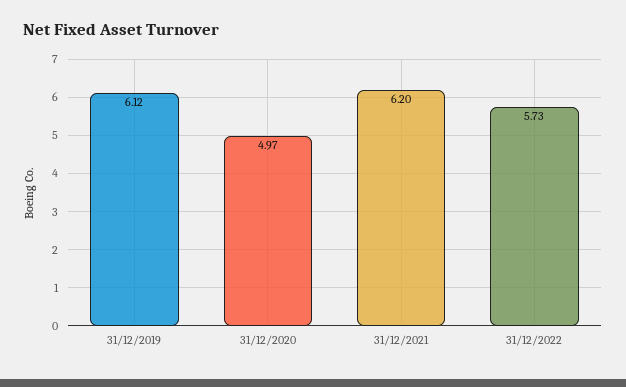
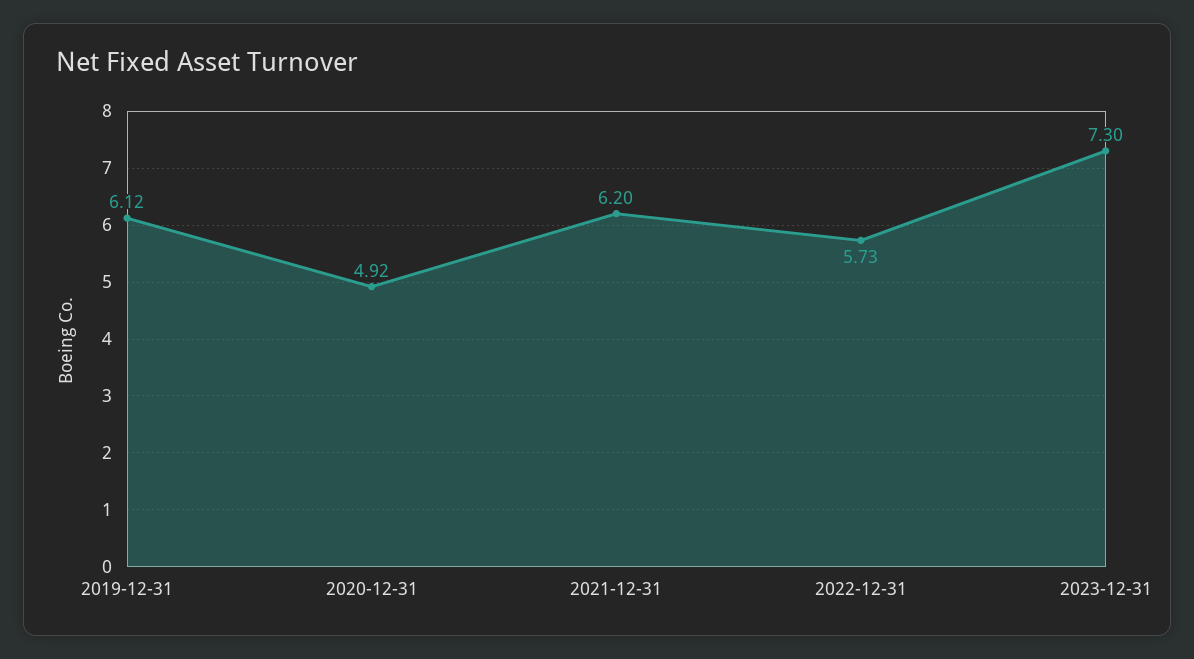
31/12/2020: 4.97 -> 4.92
2023-12-31: none -> 7.3

